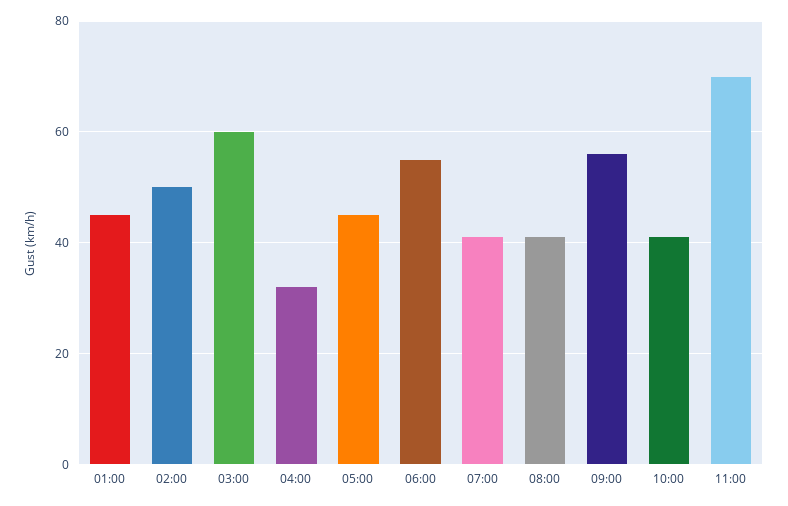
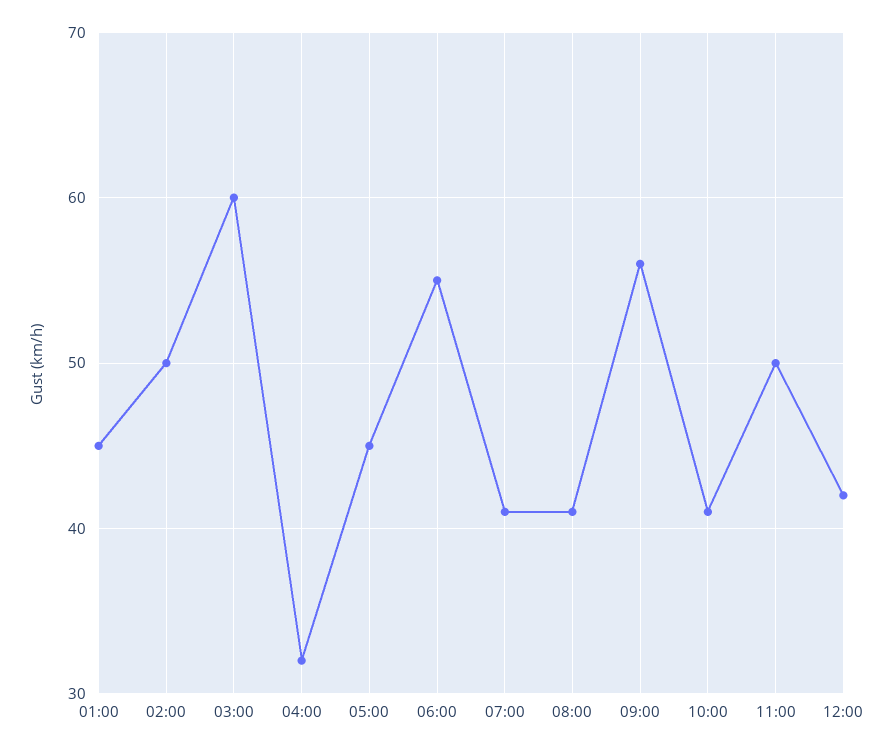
11:00: 70 -> 50
12:00: none -> 42

